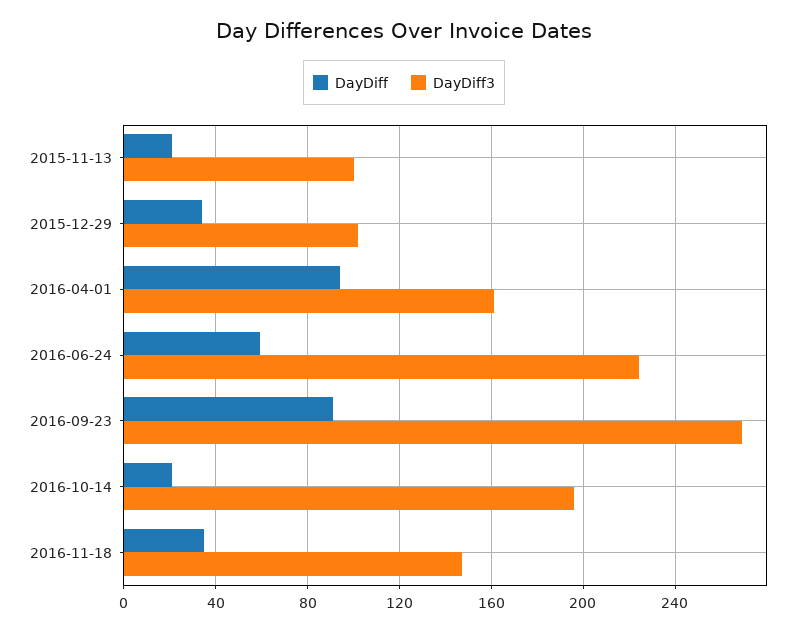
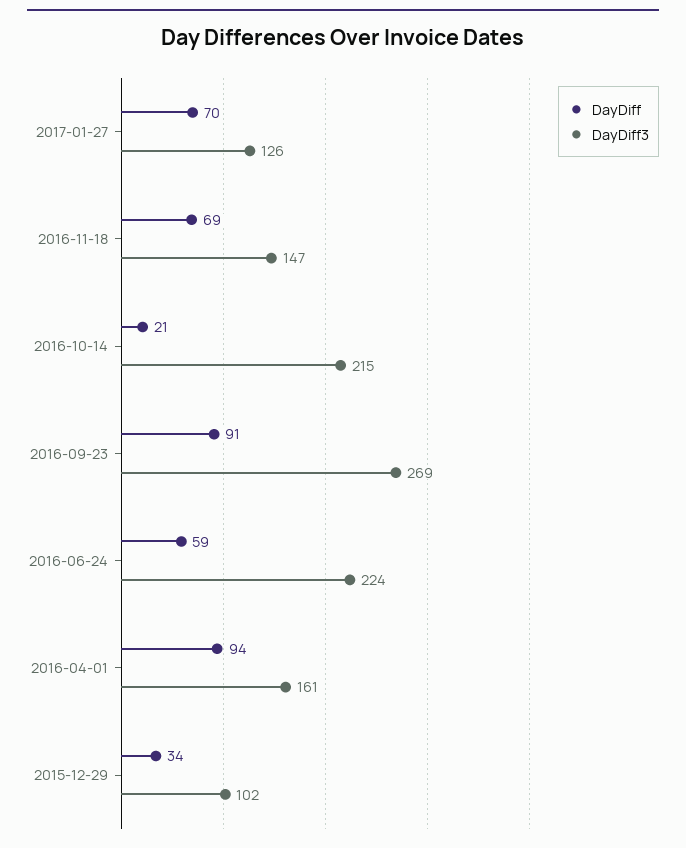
DayDiff, 2015-11-13: 20 -> none
DayDiff3, 2015-11-13: 100 -> none
DayDiff3, 2016-10-14: 195 -> 215
DayDiff, 2016-11-18: 35 -> 69
DayDiff, 2017-01-27: none -> 70
DayDiff3, 2017-01-27: none -> 126

